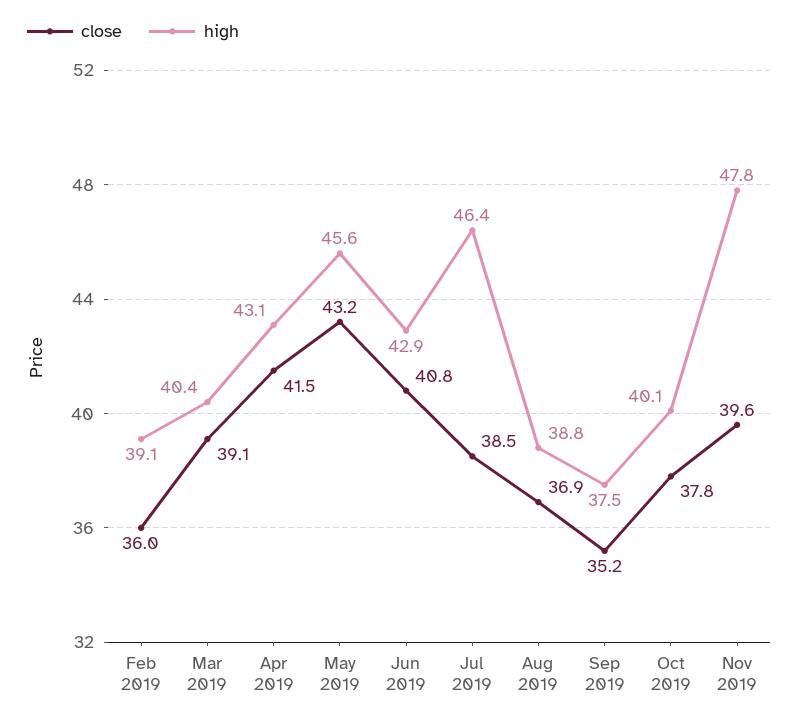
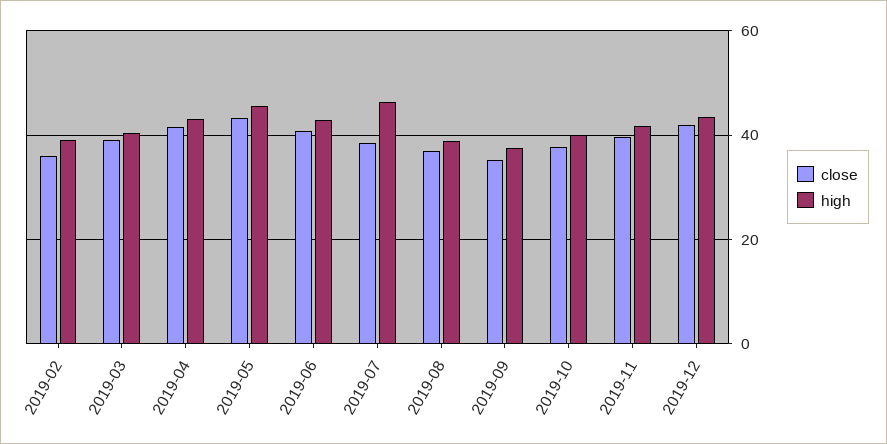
high, Nov 2019: 47.8 -> 42
close, 2019-12: none -> 42
high, 2019-12: none -> 44

